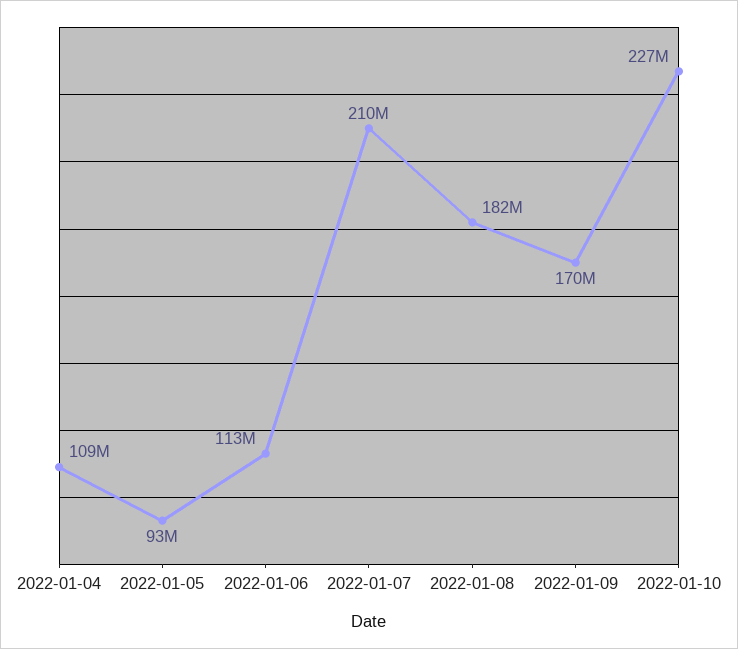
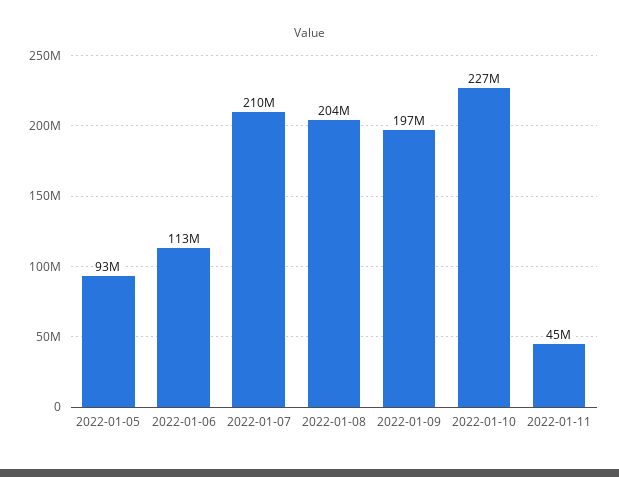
2022-01-04: 109000000 -> none
2022-01-08: 182000000 -> 204000000
2022-01-09: 170000000 -> 197000000
2022-01-11: none -> 45000000

